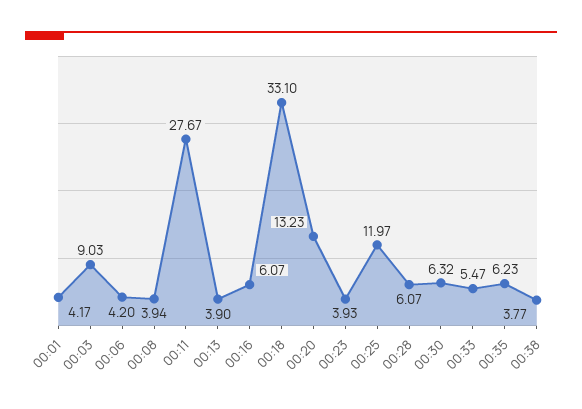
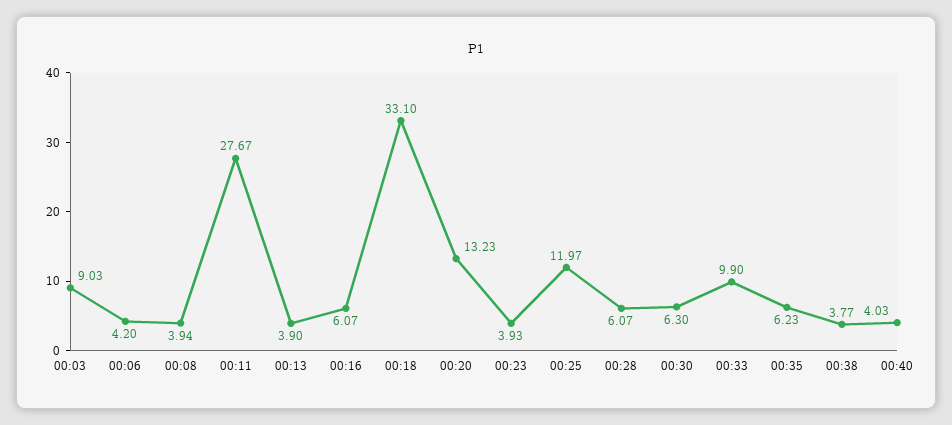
00:01: 4.17 -> none
00:30: 6.32 -> 6.3
00:33: 5.47 -> 9.9
00:40: none -> 4.03

